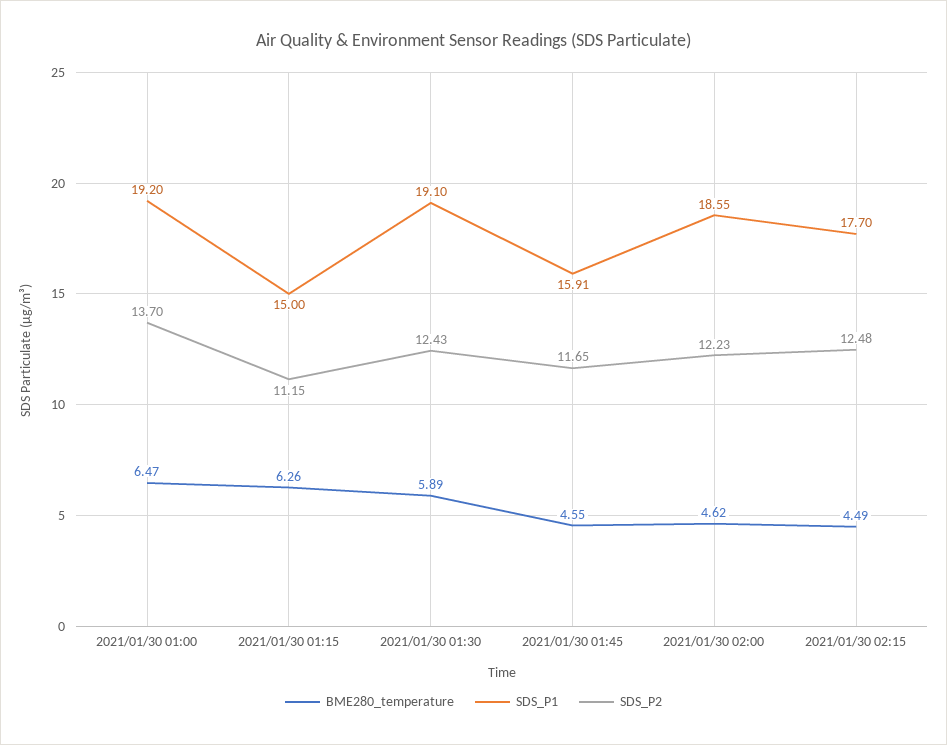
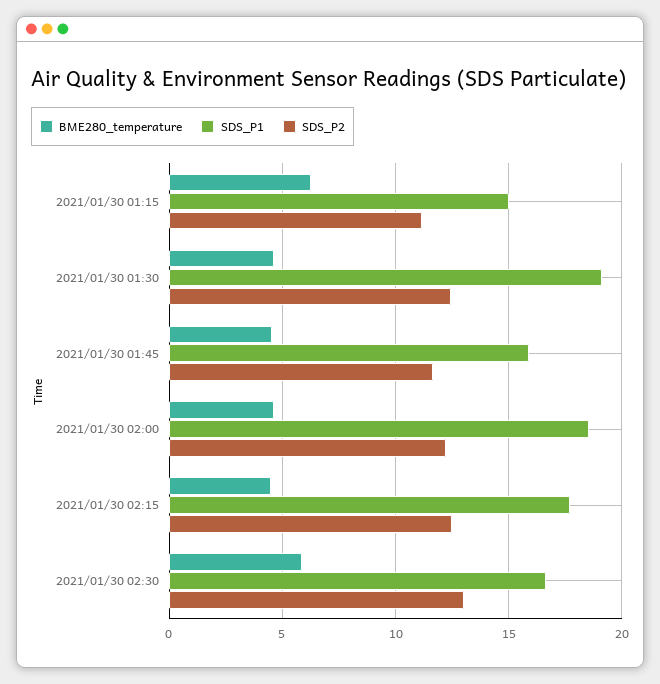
BME280_temperature, 2021/01/30 01:00: 6.47 -> none
SDS_P1, 2021/01/30 01:00: 19.2 -> none
SDS_P2, 2021/01/30 01:00: 13.7 -> none
BME280_temperature, 2021/01/30 01:30: 5.89 -> 4.5
BME280_temperature, 2021/01/30 02:30: none -> 6
SDS_P1, 2021/01/30 02:30: none -> 16.5
SDS_P2, 2021/01/30 02:30: none -> 13

